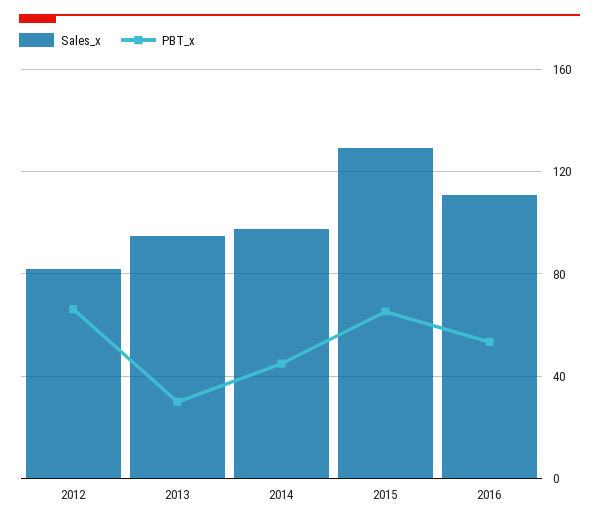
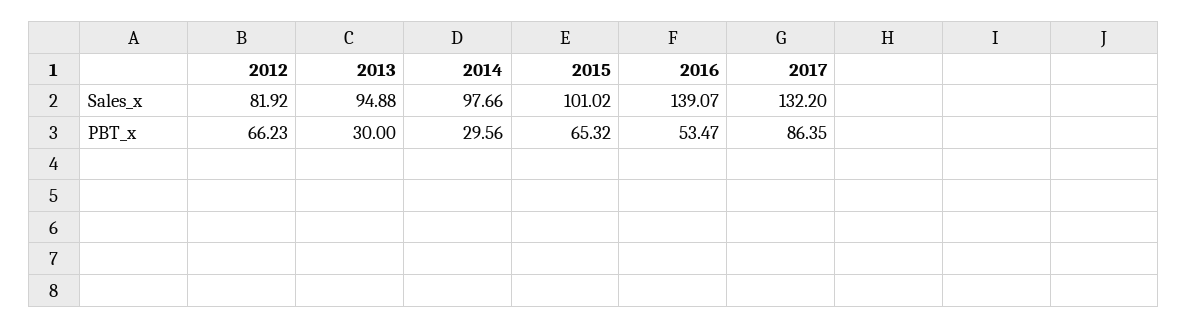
PBT_x, 2014: 45 -> 29.56
Sales_x, 2015: 130 -> 101.02
Sales_x, 2016: 110 -> 139.07
Sales_x, 2017: none -> 132.2
PBT_x, 2017: none -> 86.35

